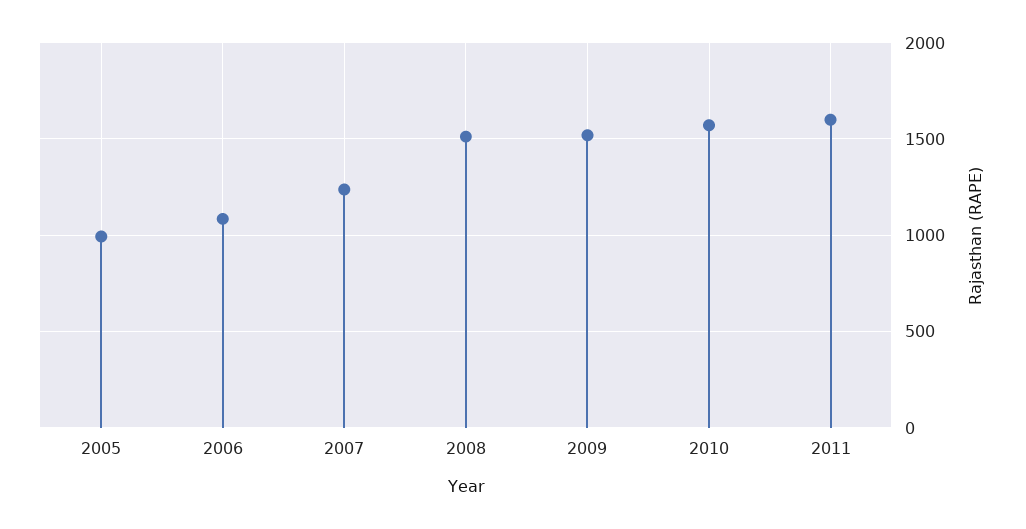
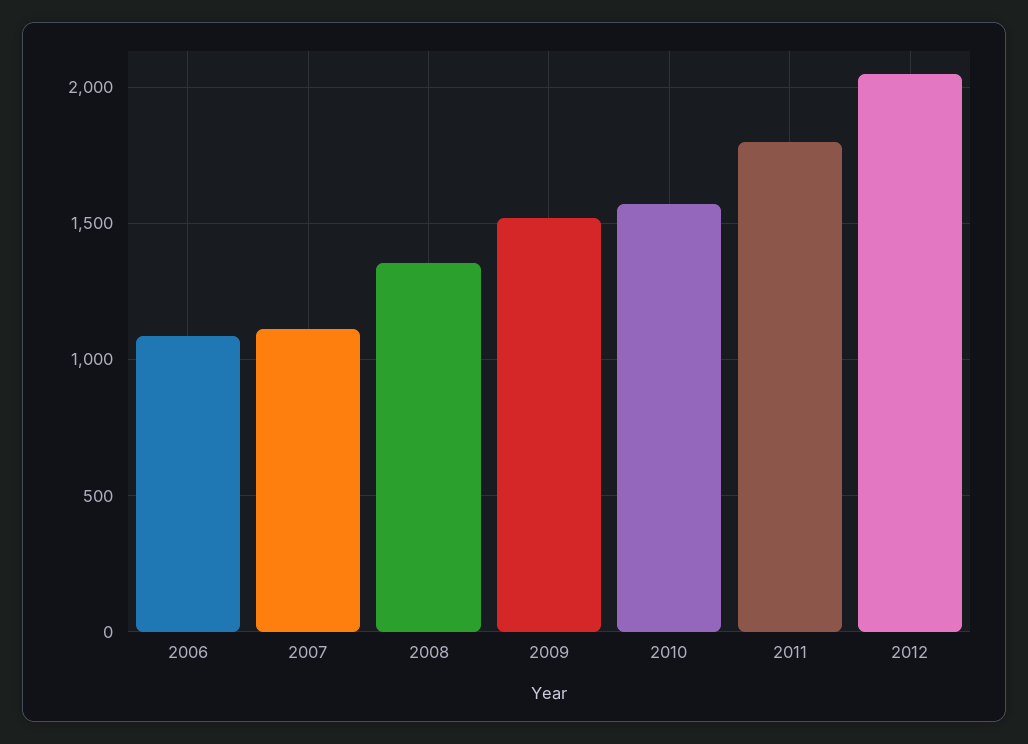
2005: 1000 -> none
2007: 1250 -> 1100
2008: 1500 -> 1350
2011: 1600 -> 1800
2012: none -> 2050

